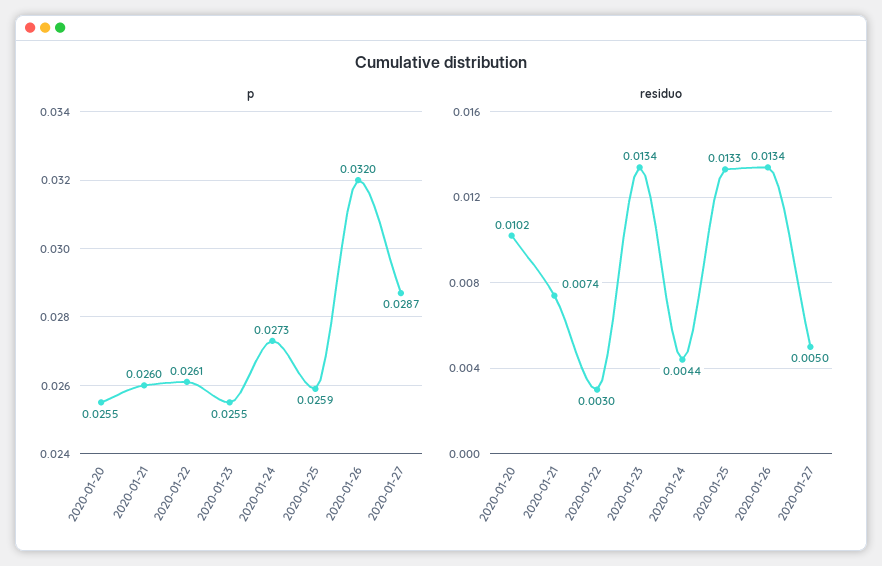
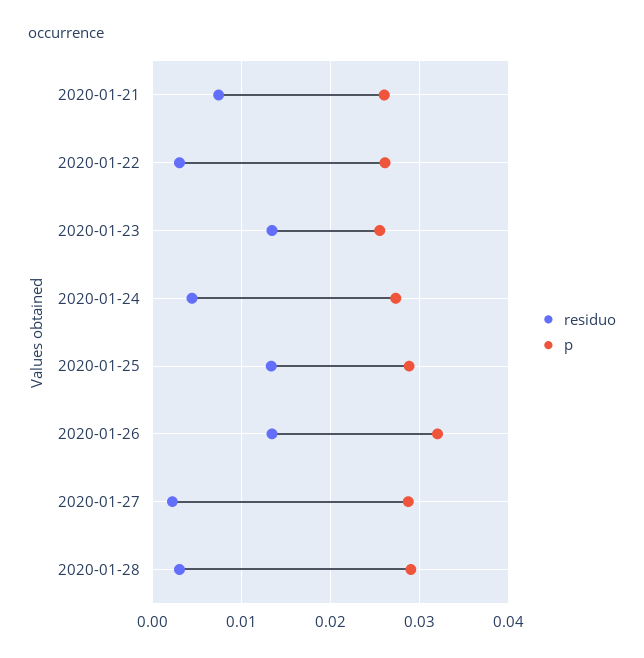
p, 2020-01-20: 0.0255 -> none
p, 2020-01-25: 0.0259 -> 0.029
residuo, 2020-01-20: 0.0102 -> none
residuo, 2020-01-27: 0.005 -> 0.002
residuo, 2020-01-28: none -> 0.003
p, 2020-01-28: none -> 0.029

